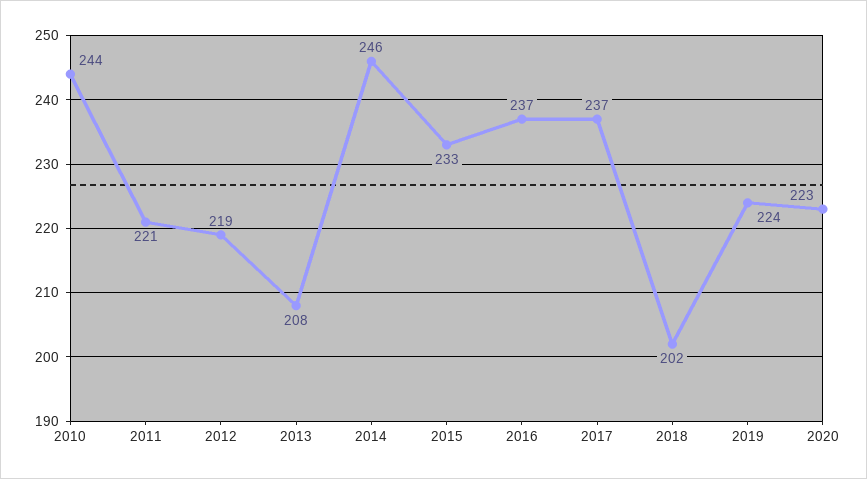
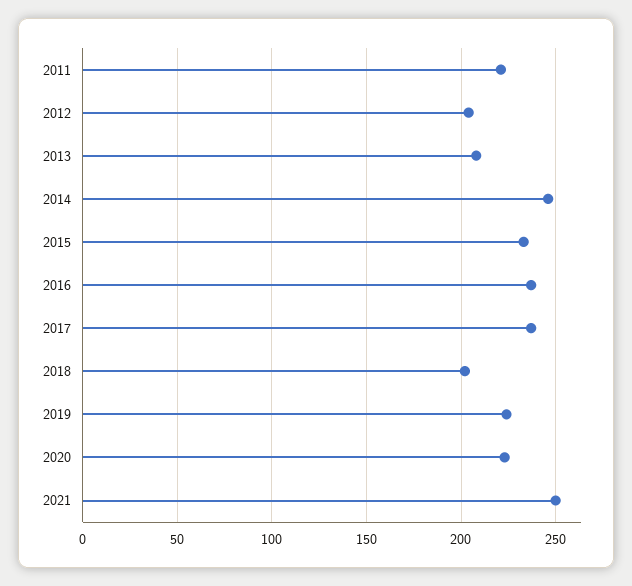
2010: 244 -> none
2012: 219 -> 205
2021: none -> 250

